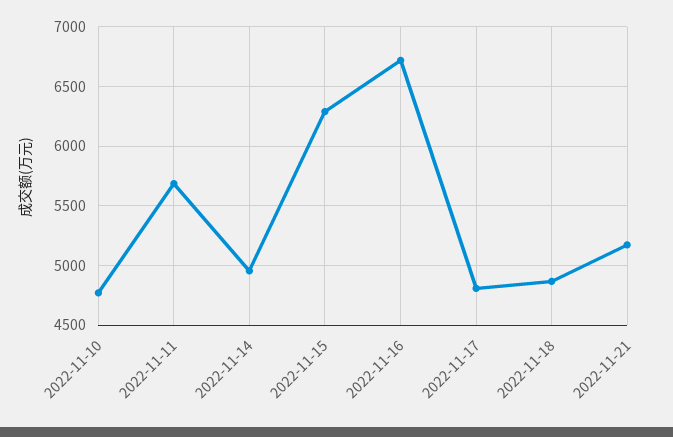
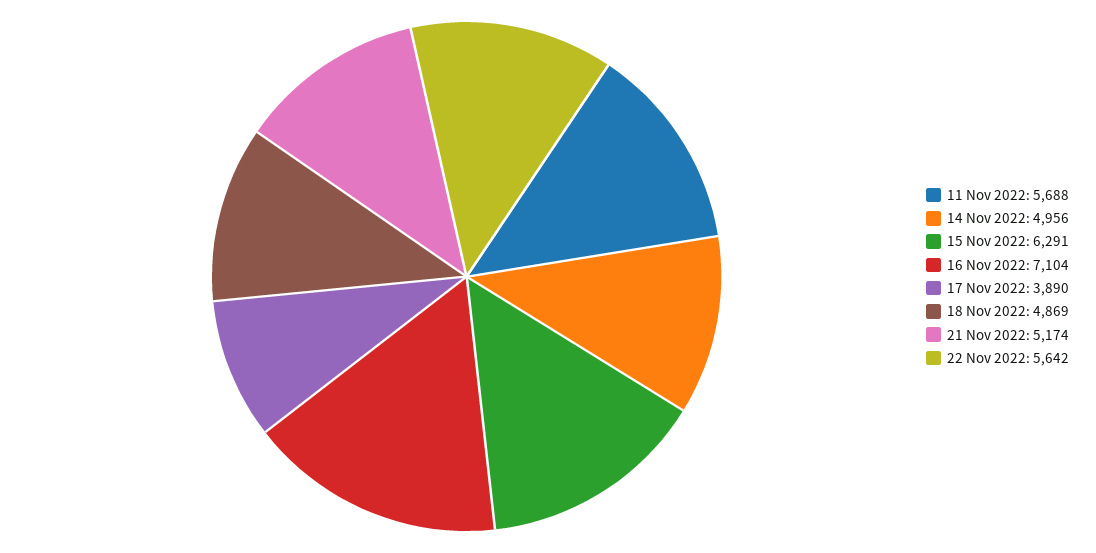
2022-11-10: 4800 -> none
2022-11-16: 6700 -> 7104
2022-11-17: 4800 -> 3890
22 Nov 2022: none -> 5642

